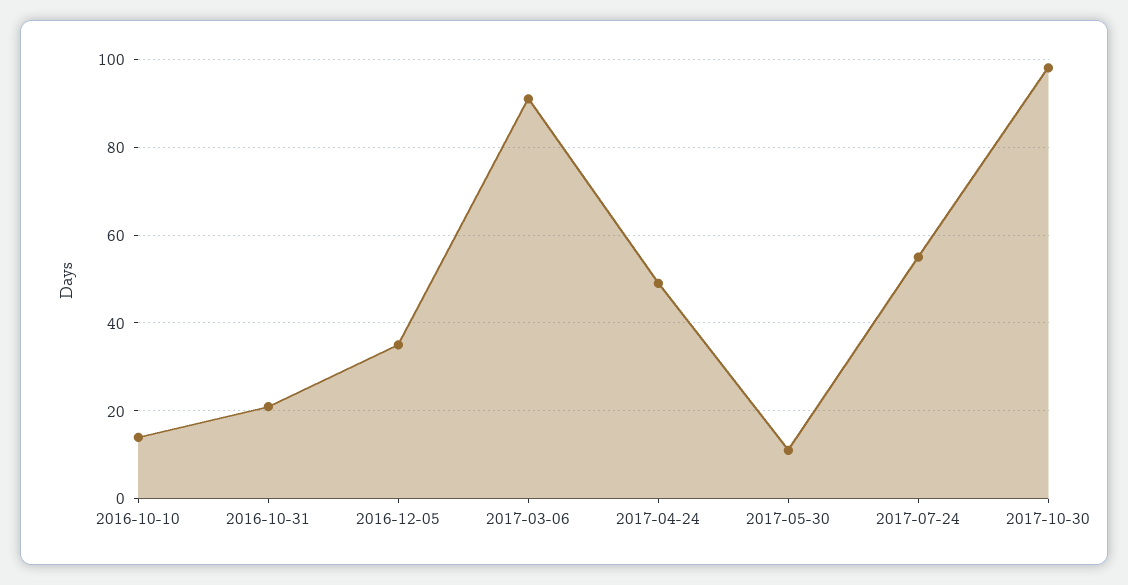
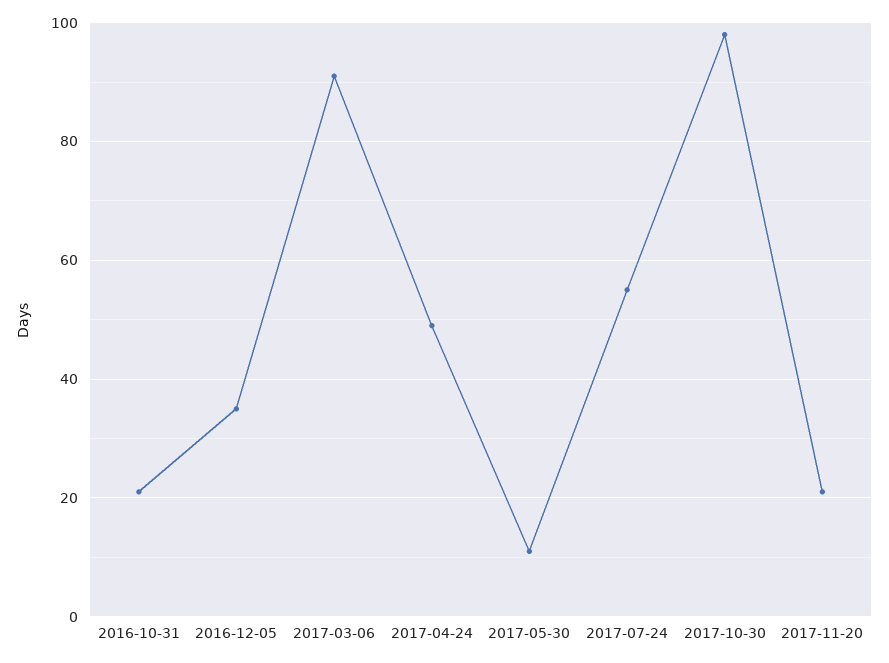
2016-10-10: 15 -> none
2017-11-20: none -> 20

